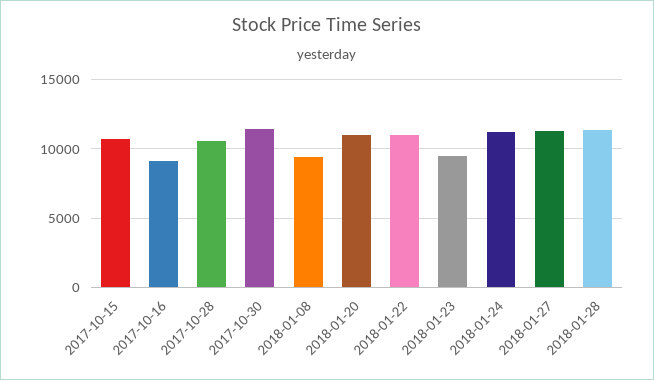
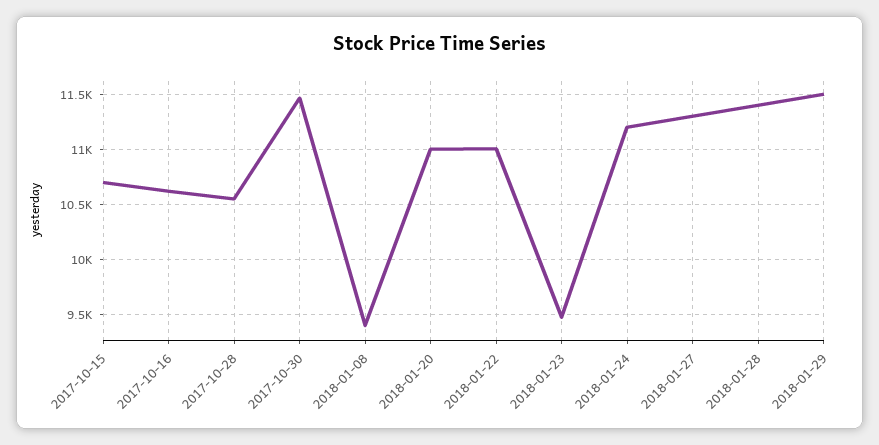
2017-10-16: 9000 -> 10600
2018-01-29: none -> 11500

